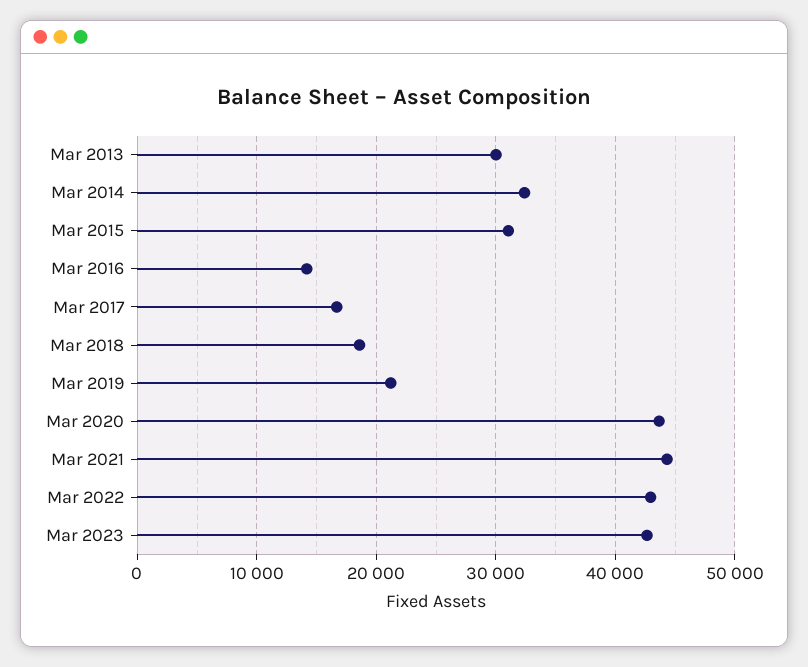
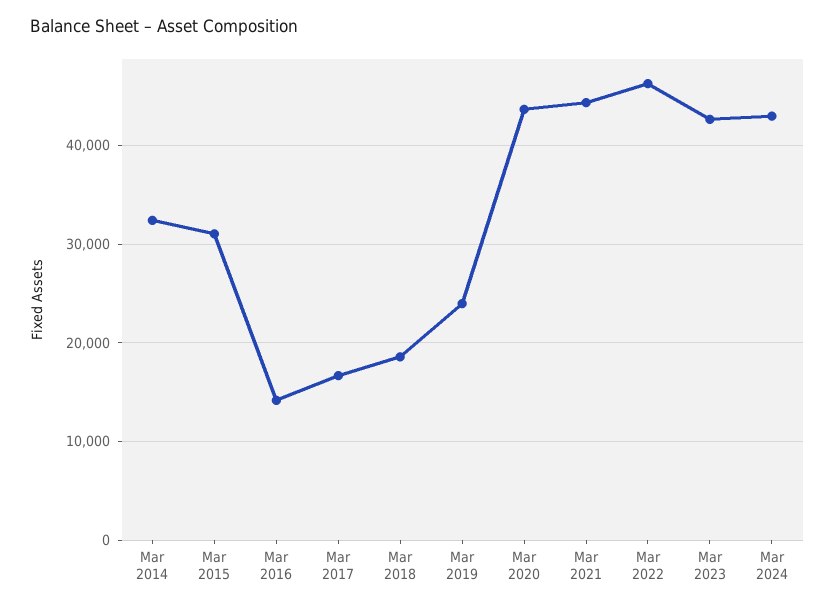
Mar 2013: 30000 -> none
Mar 2019: 21000 -> 24000
Mar 2022: 43000 -> 46000
Mar 2024: none -> 43000

